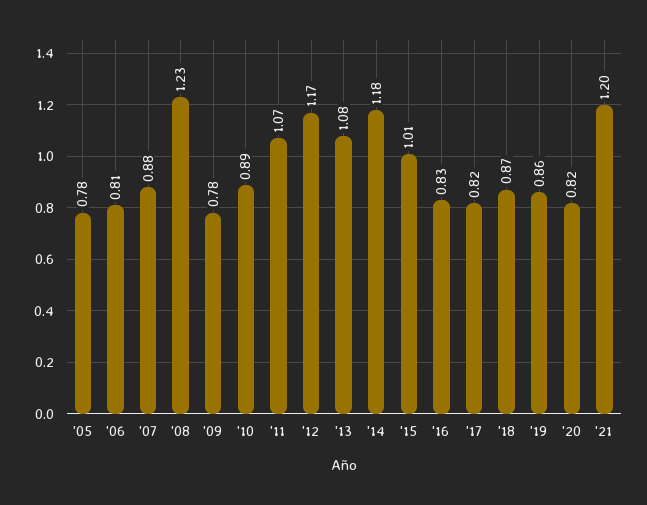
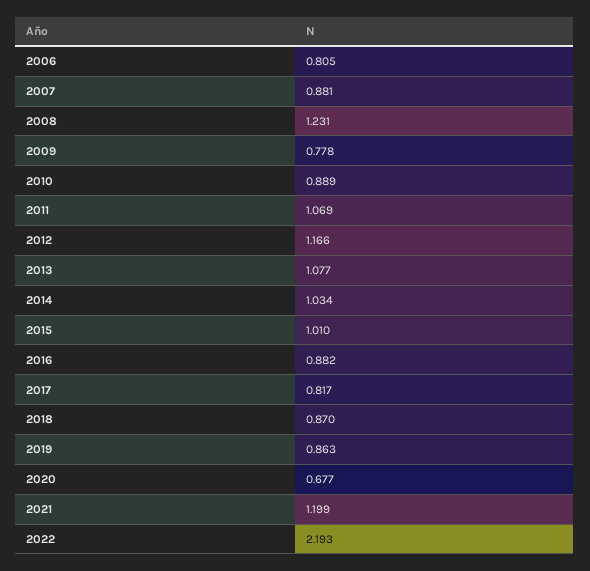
'05: 0.78 -> none
'14: 1.18 -> 1.034
'16: 0.83 -> 0.882
'20: 0.82 -> 0.677
2022: none -> 2.193

